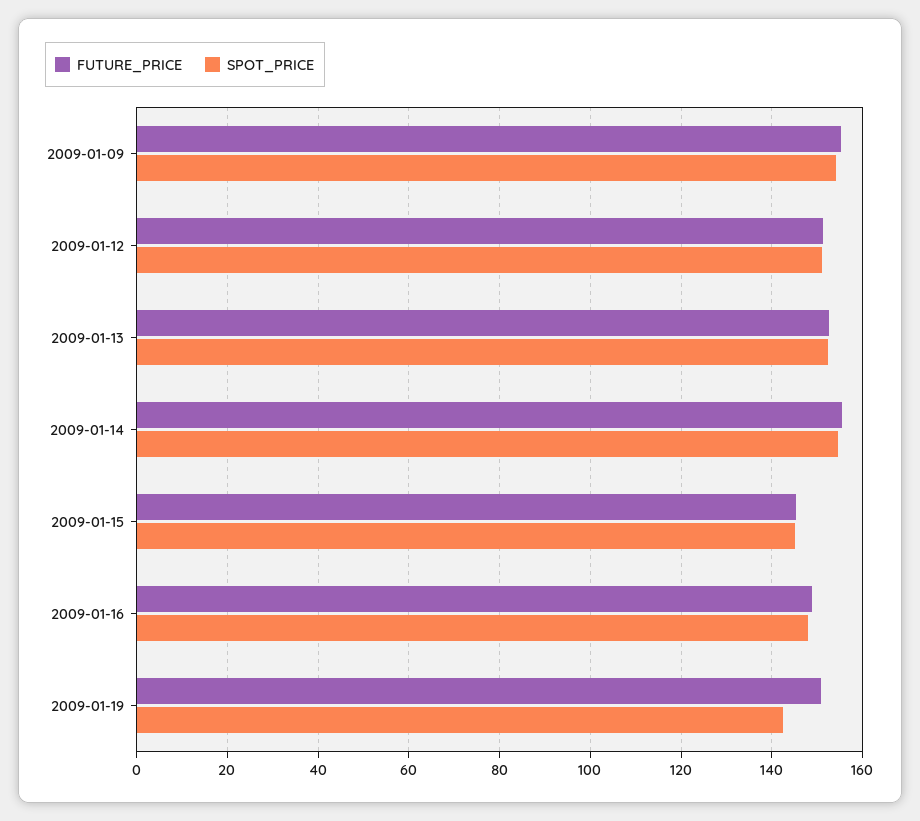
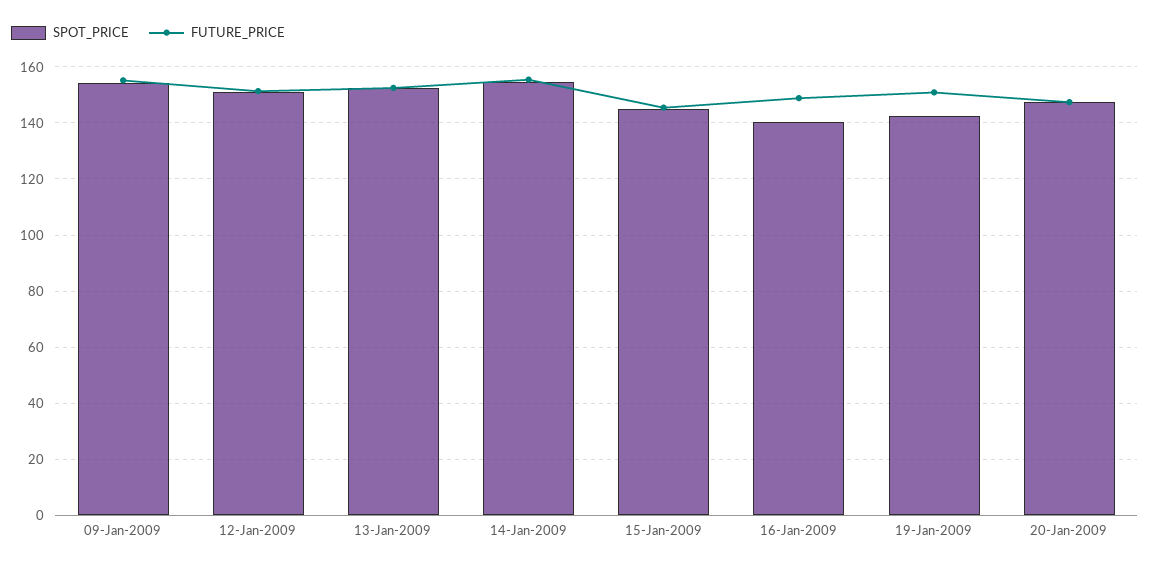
SPOT_PRICE, 2009-01-16: 148 -> 140
SPOT_PRICE, 20-Jan-2009: none -> 147.5
FUTURE_PRICE, 20-Jan-2009: none -> 147.5

